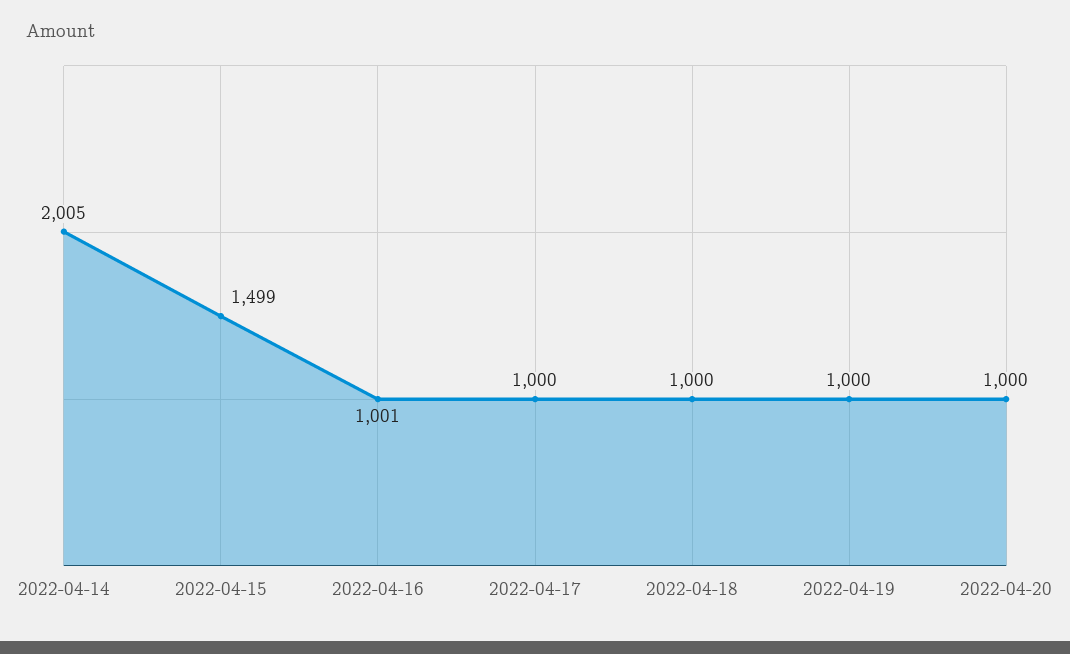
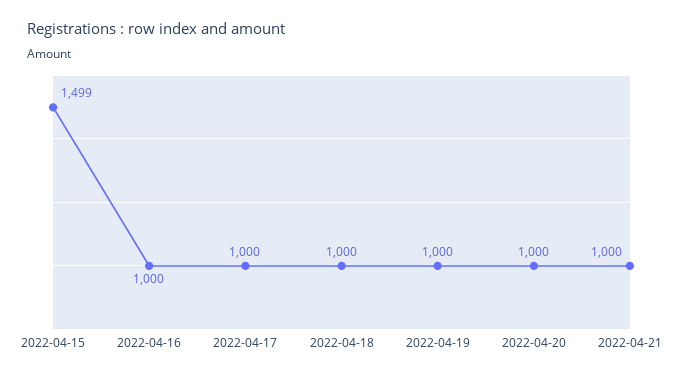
2022-04-14: 2005 -> none
2022-04-16: 1001 -> 1000
2022-04-21: none -> 1000

